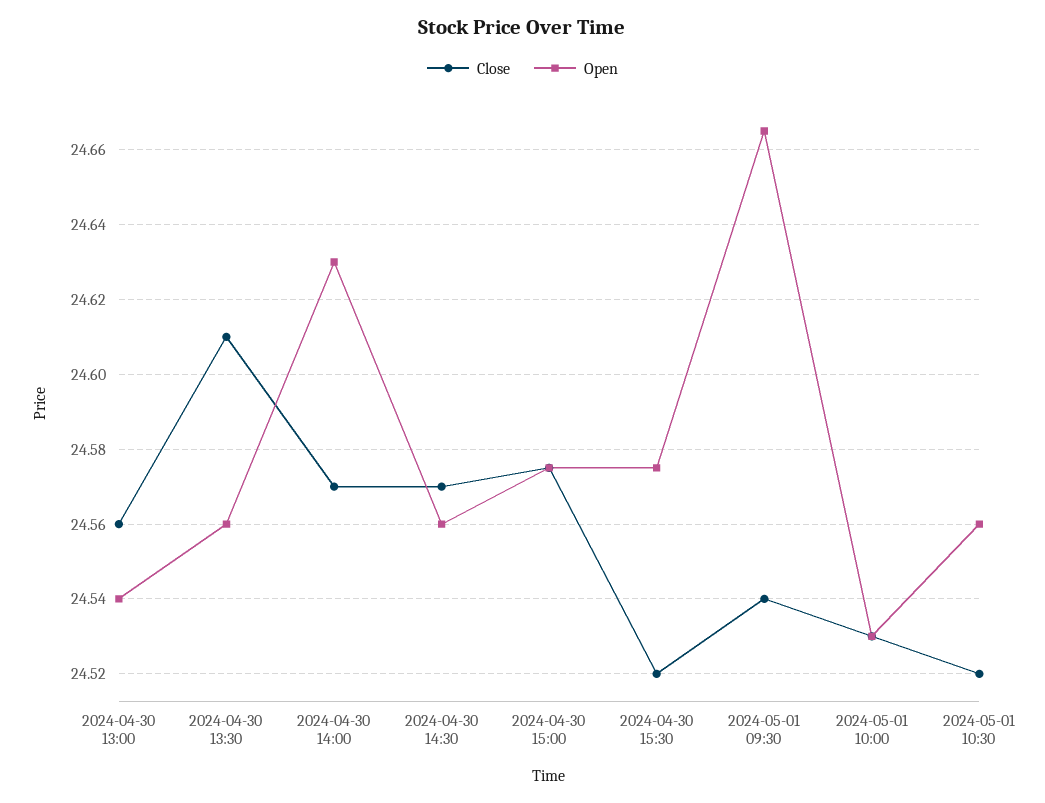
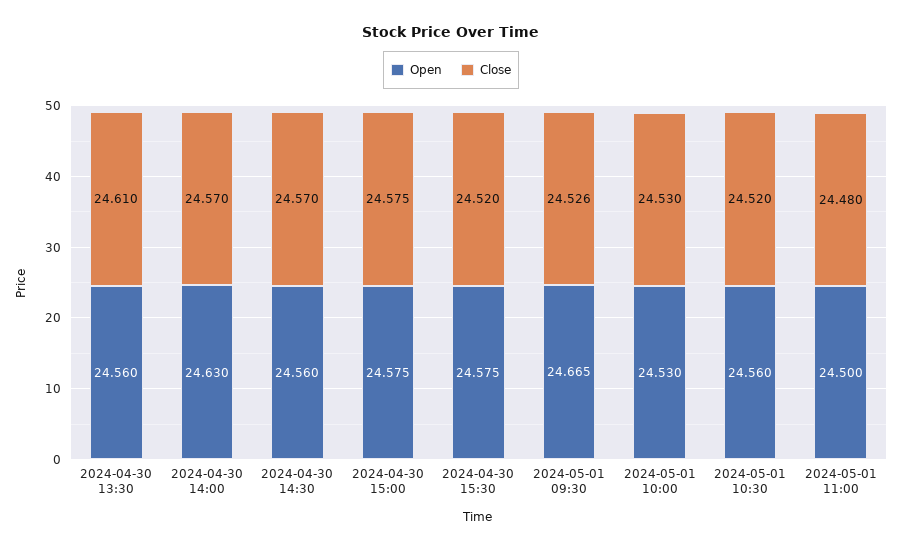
Close, 2024-04-30 13:00: 24.56 -> none
Open, 2024-04-30 13:00: 24.54 -> none
Close, 2024-05-01 09:30: 24.54 -> 24.526
Open, 2024-05-01 11:00: none -> 24.5
Close, 2024-05-01 11:00: none -> 24.48

